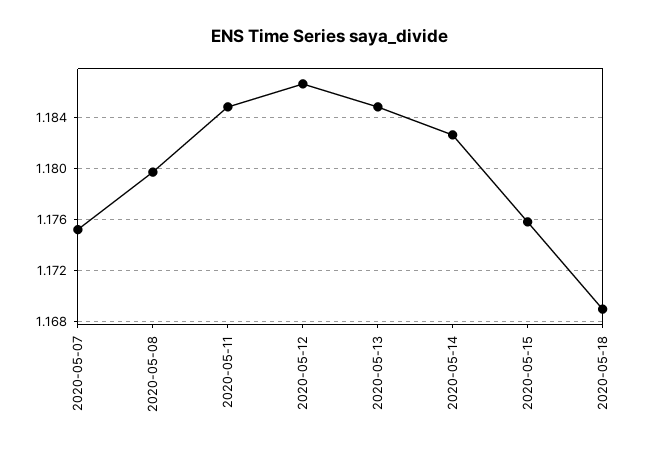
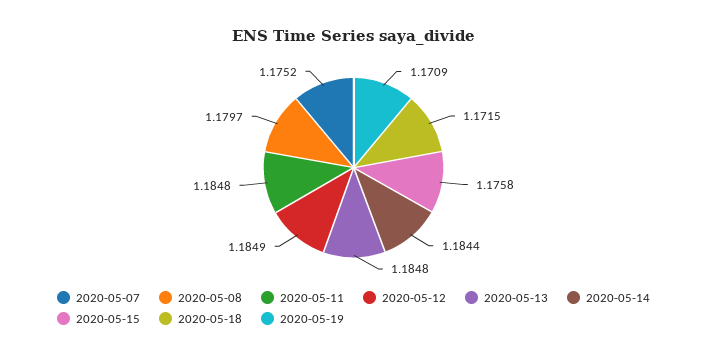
2020-05-12: 1.1865 -> 1.1849
2020-05-14: 1.1825 -> 1.1844
2020-05-18: 1.169 -> 1.1715
2020-05-19: none -> 1.1709

